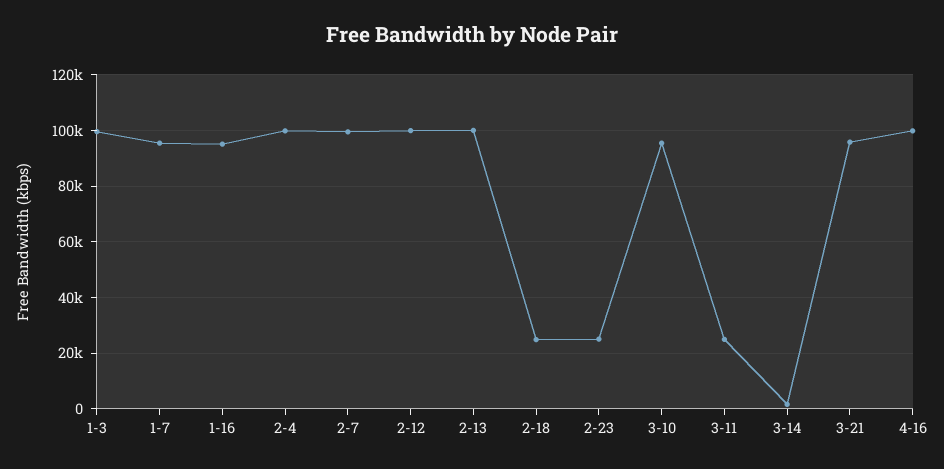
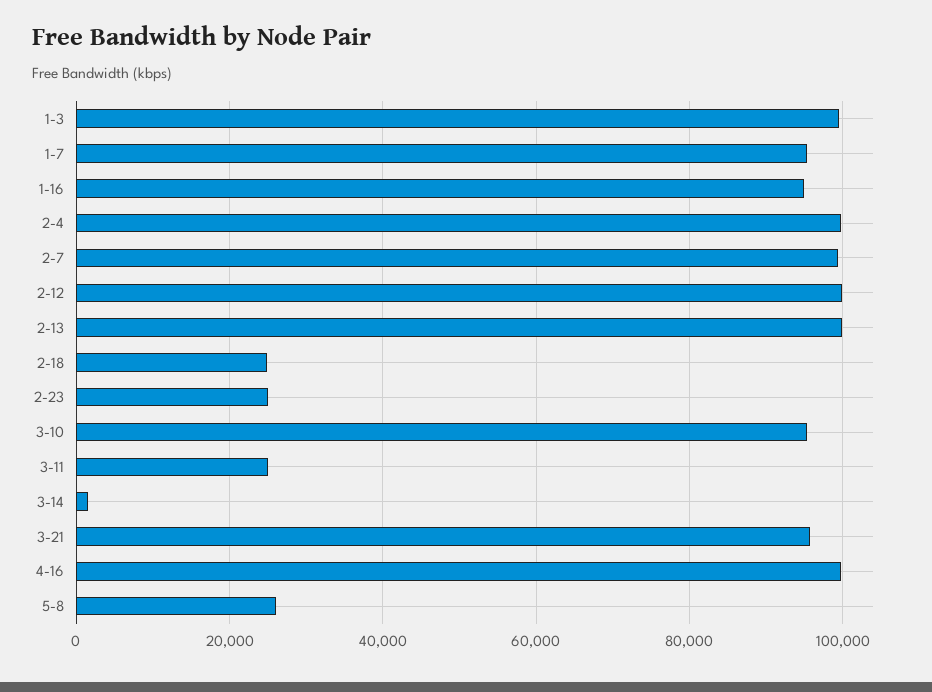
5-8: none -> 26000

